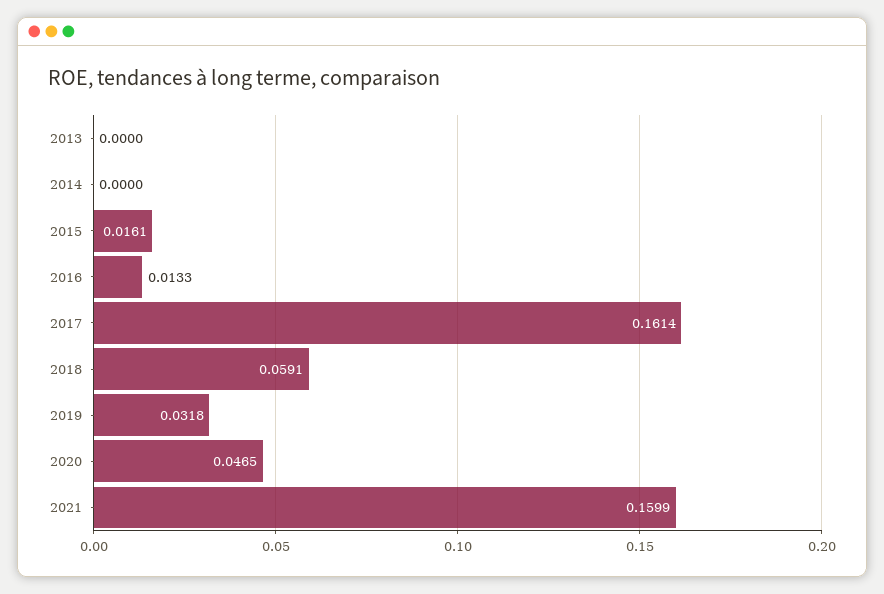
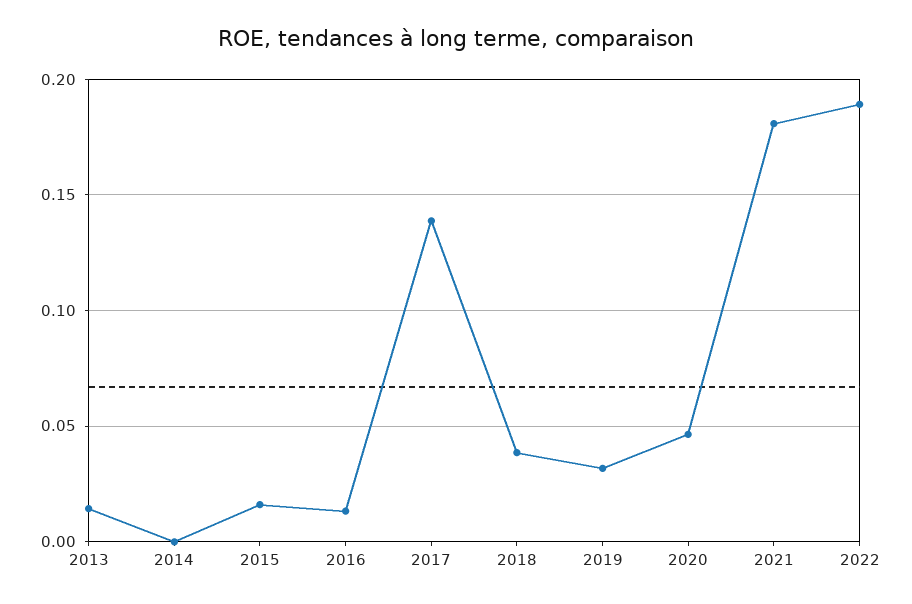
2013: 0 -> 0.015
2017: 0.1614 -> 0.14
2018: 0.0591 -> 0.04
2021: 0.1599 -> 0.18
2022: none -> 0.19

